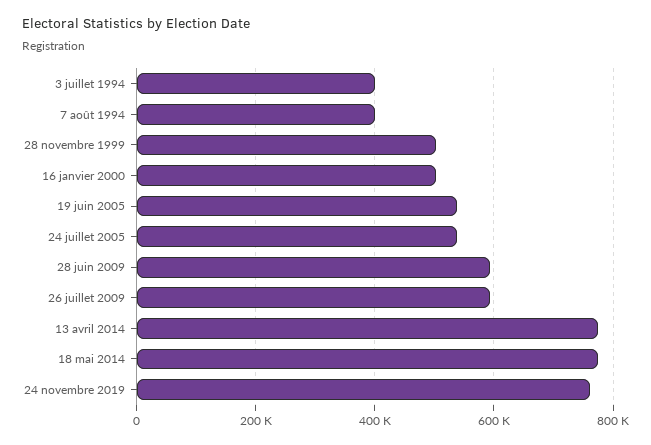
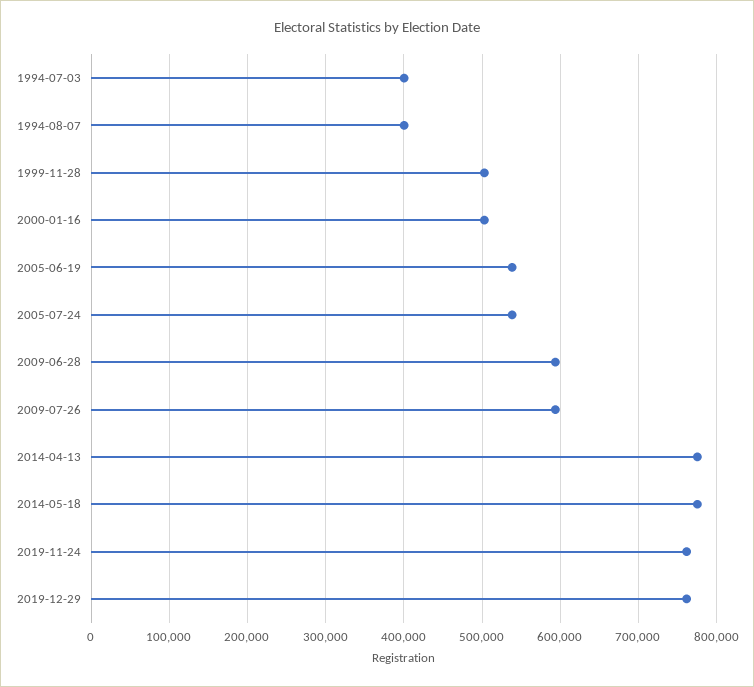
2019-12-29: none -> 760000

